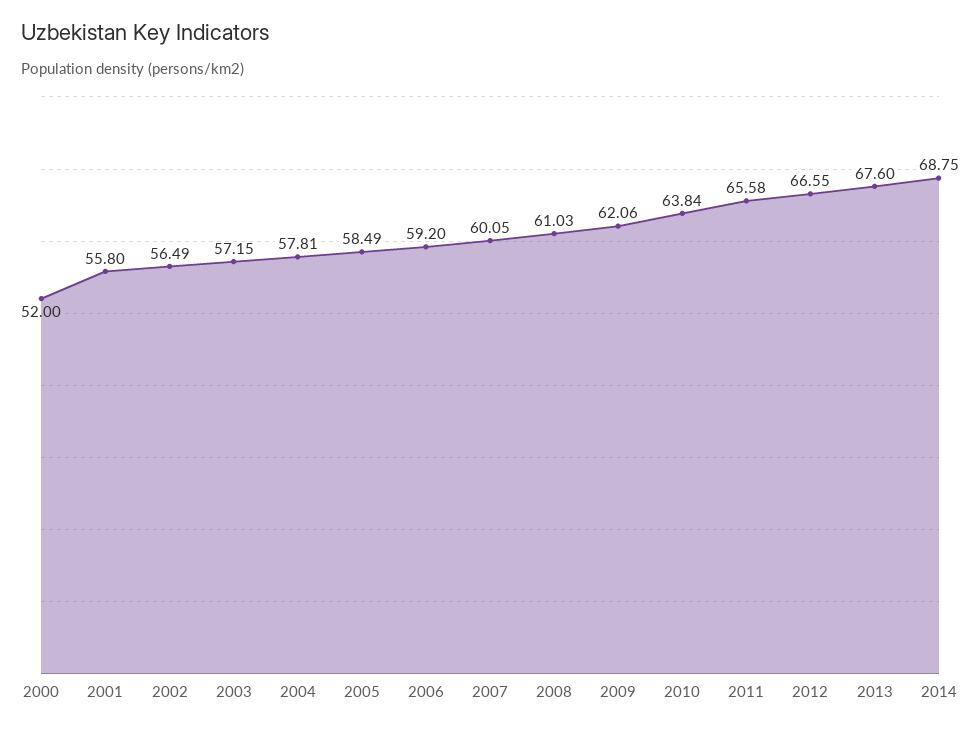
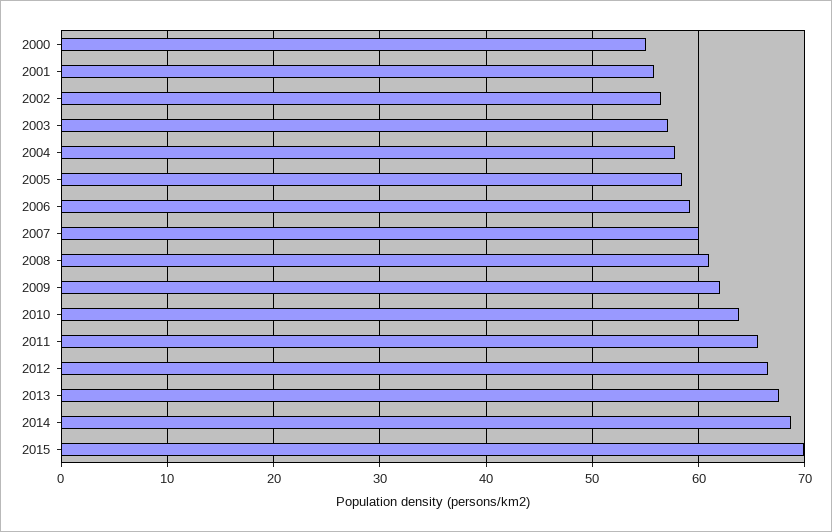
2000: 52 -> 55
2015: none -> 70

